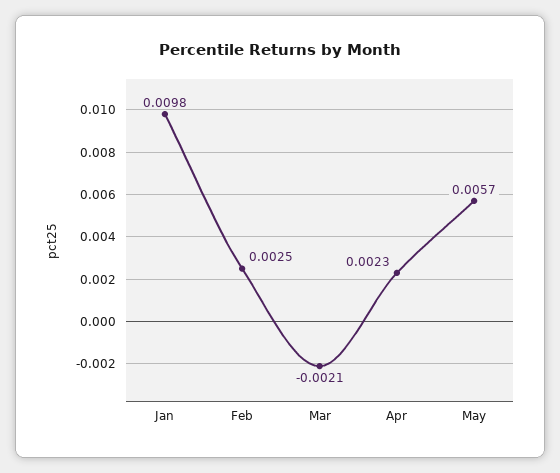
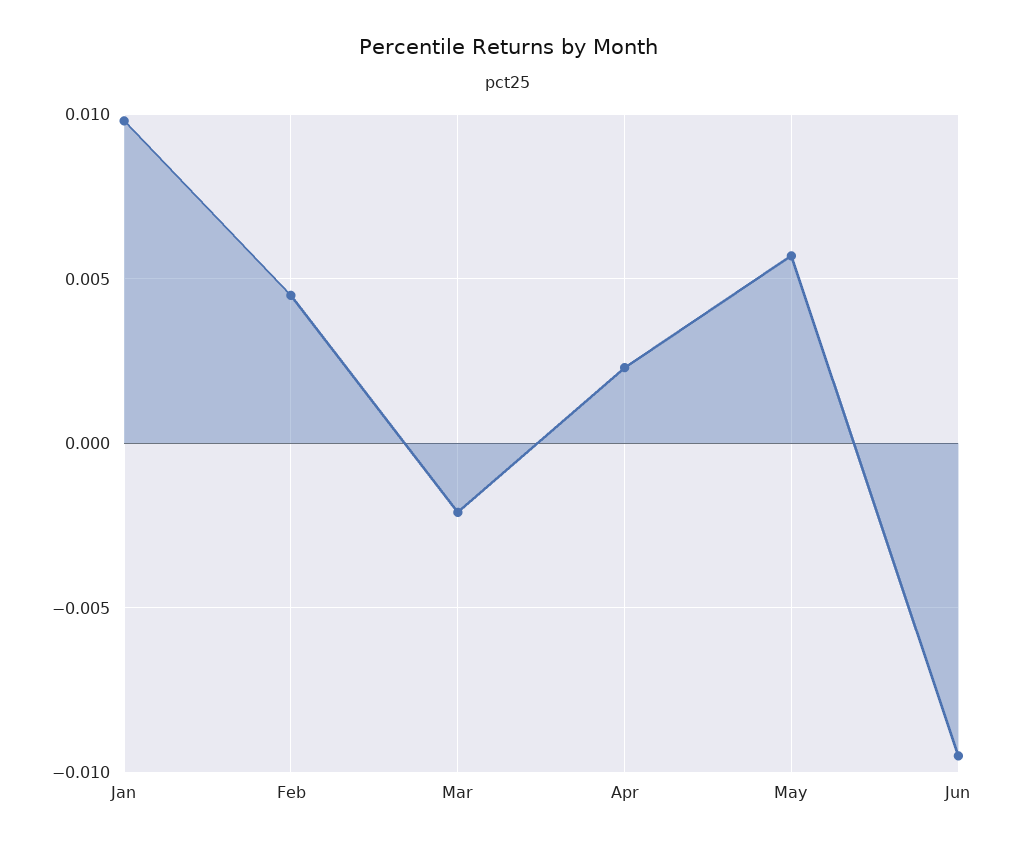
Feb: 0.0025 -> 0.0045
Jun: none -> -0.0095

